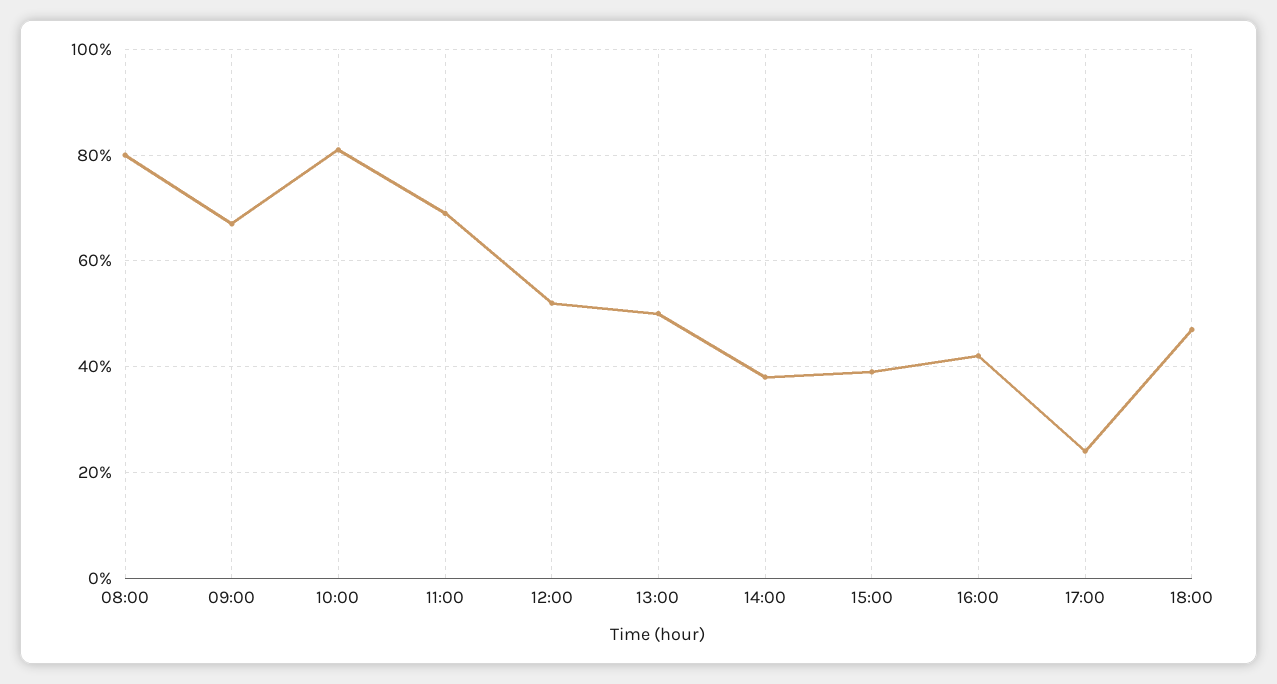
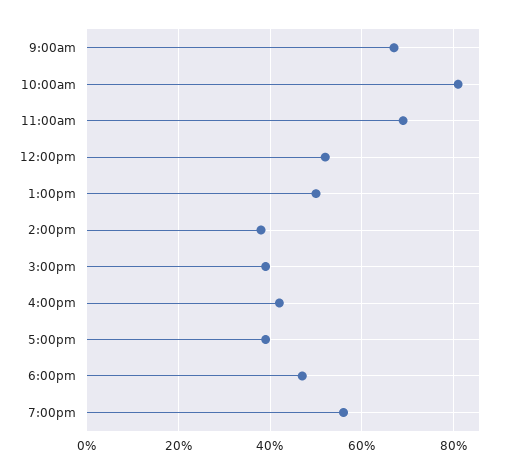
08:00: 80 -> none
17:00: 25 -> 40
7:00pm: none -> 55

